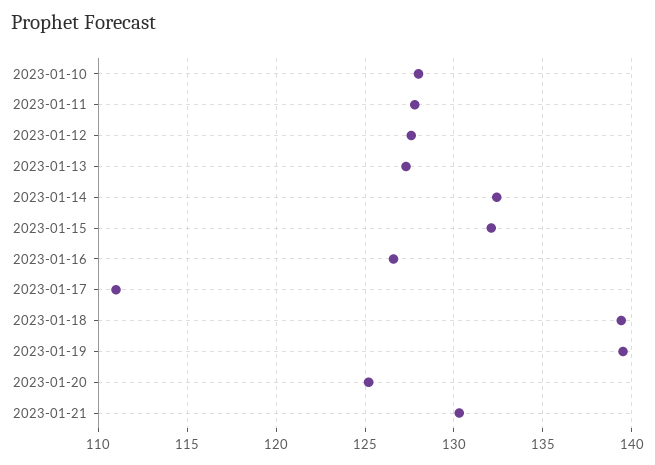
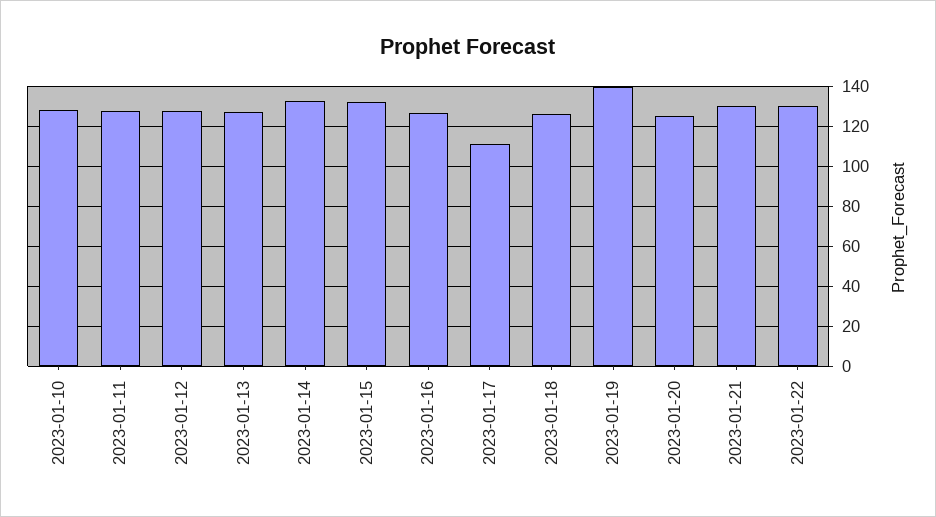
2023-01-18: 139.5 -> 125
2023-01-22: none -> 130

